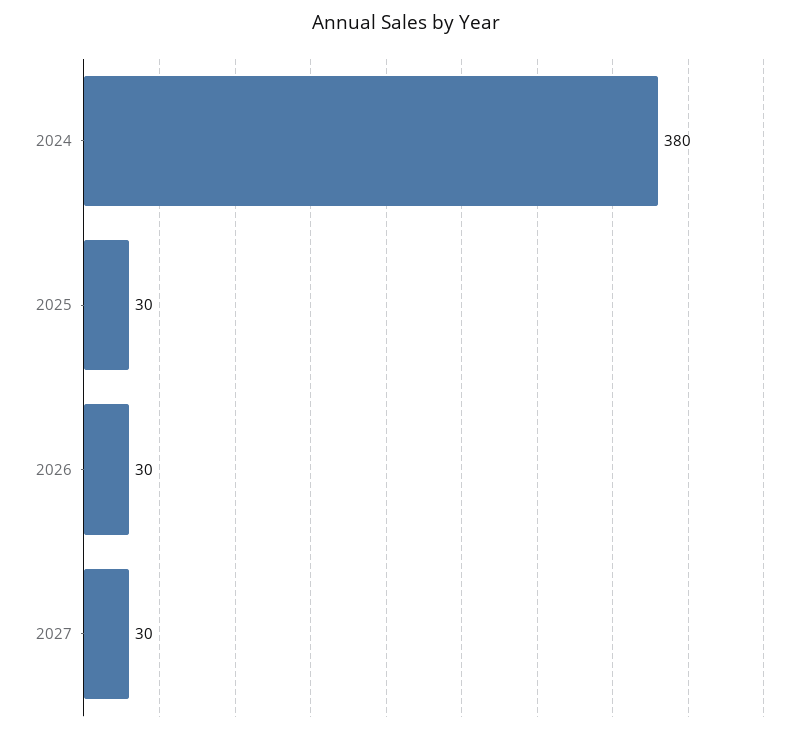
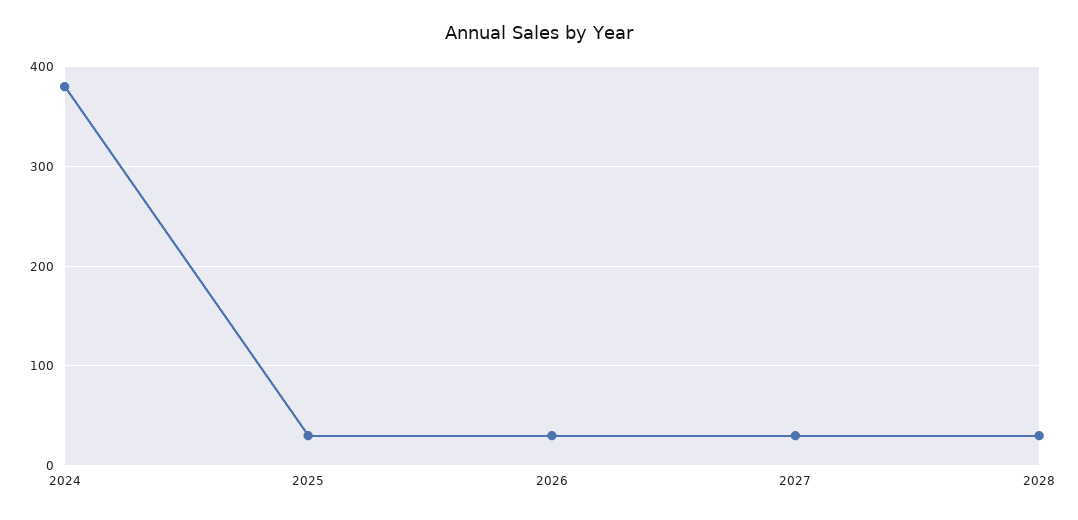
2028: none -> 30

